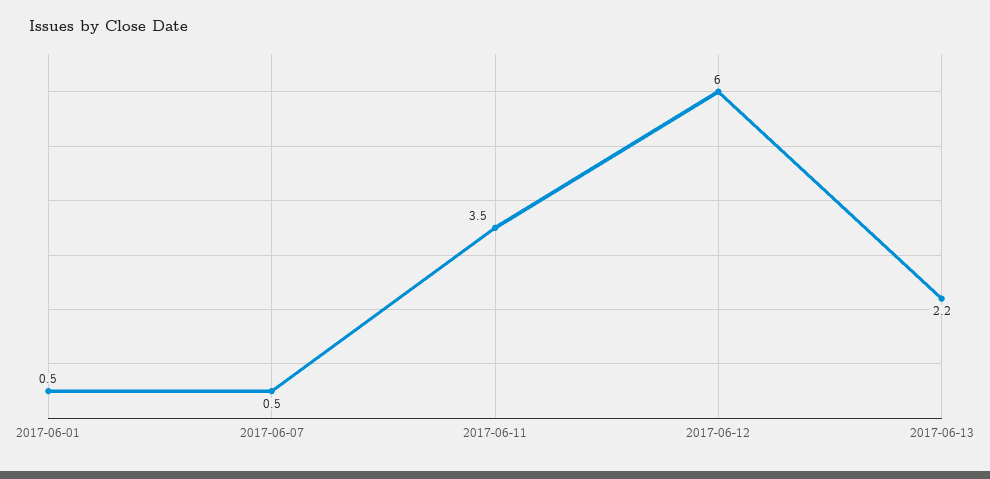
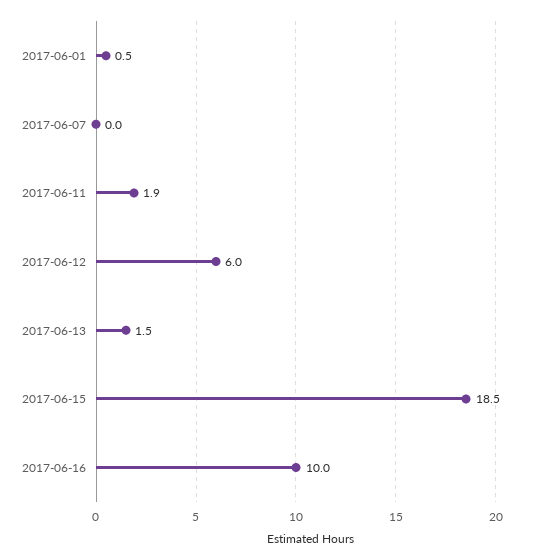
2017-06-07: 0.5 -> 0
2017-06-11: 3.5 -> 1.9
2017-06-13: 2.2 -> 1.5
2017-06-15: none -> 18.5
2017-06-16: none -> 10

